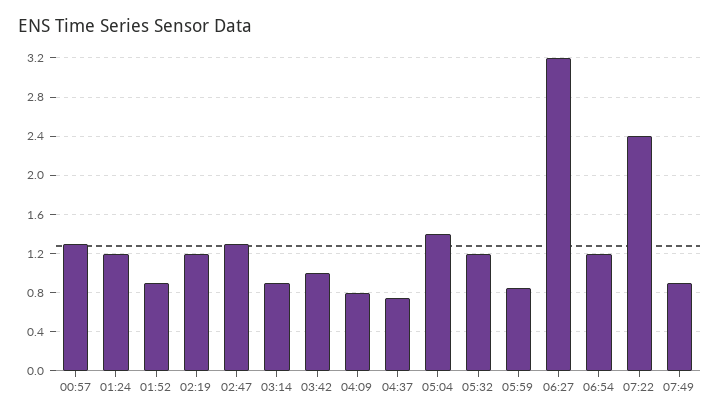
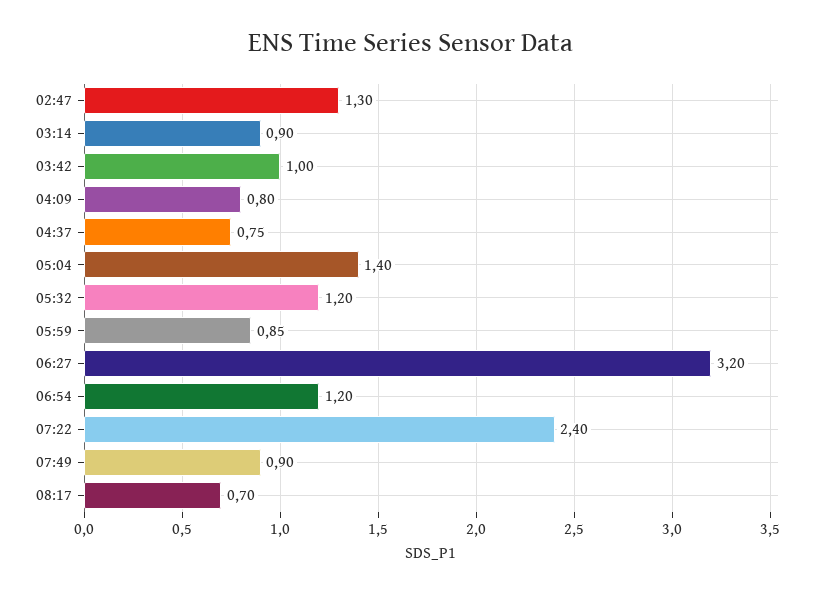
00:57: 1.3 -> none
01:24: 1.2 -> none
01:52: 0.9 -> none
02:19: 1.2 -> none
08:17: none -> 0.7

